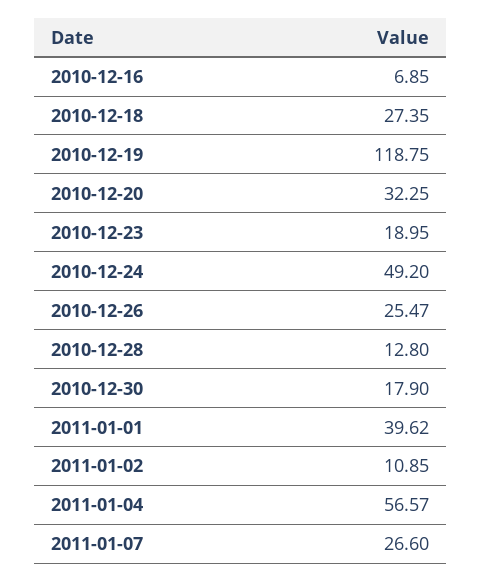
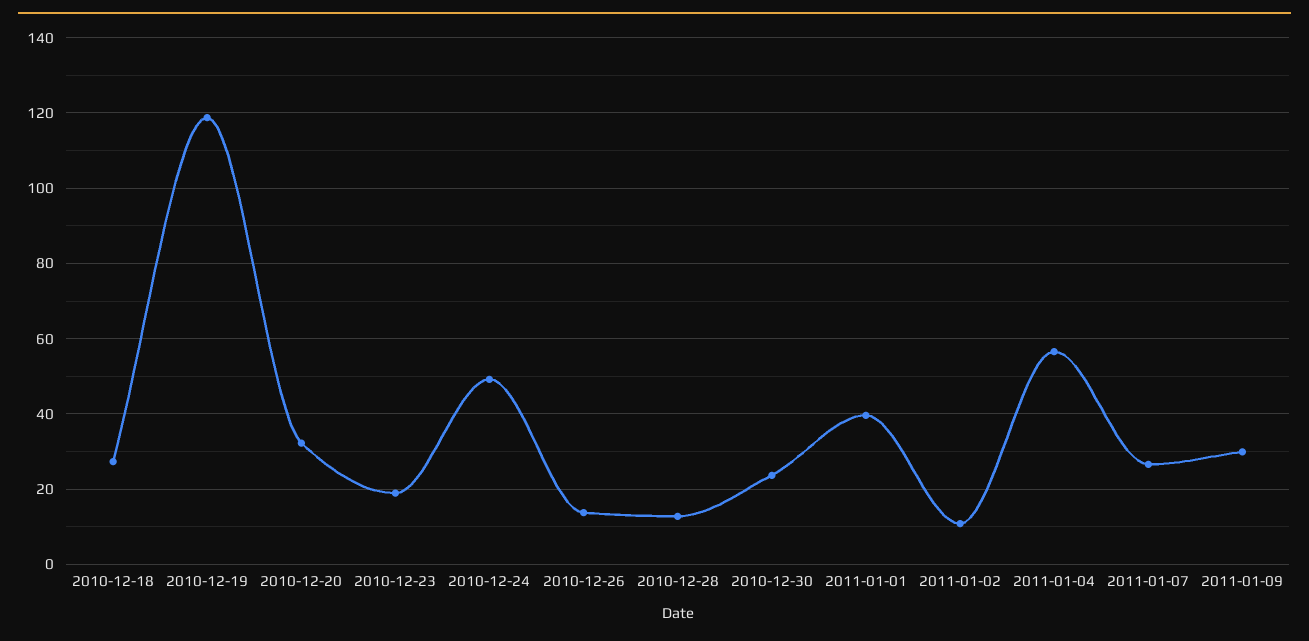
2010-12-16: 6.85 -> none
2010-12-26: 25.47 -> 14
2010-12-30: 17.9 -> 24
2011-01-09: none -> 30

